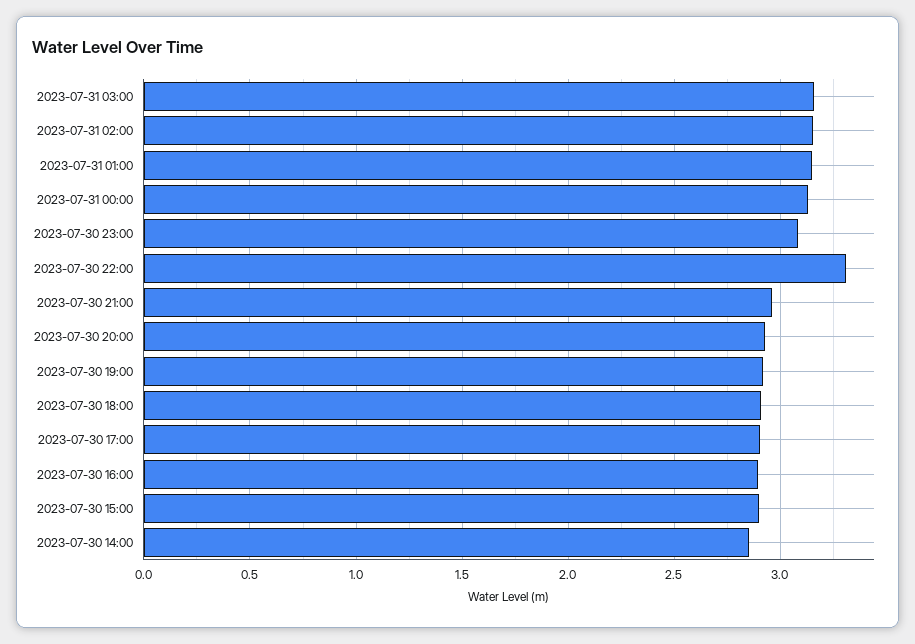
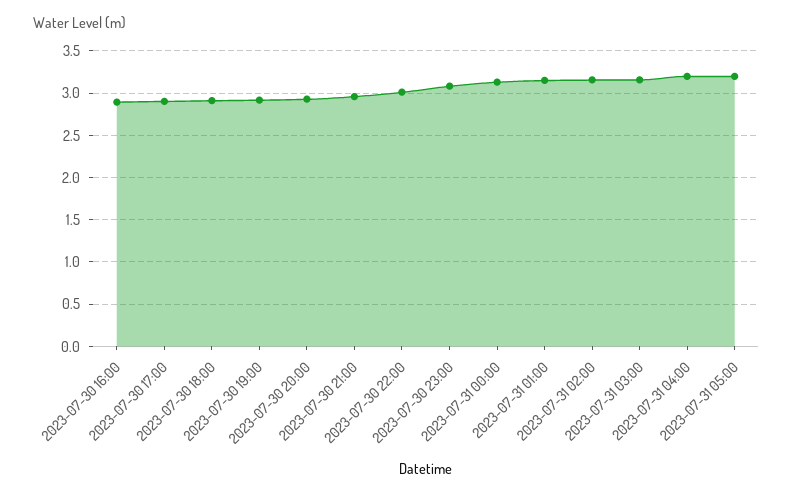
2023-07-30 22:00: 3.3 -> 3
2023-07-30 15:00: 2.9 -> none
2023-07-30 14:00: 2.85 -> none
2023-07-31 04:00: none -> 3.2
2023-07-31 05:00: none -> 3.2

